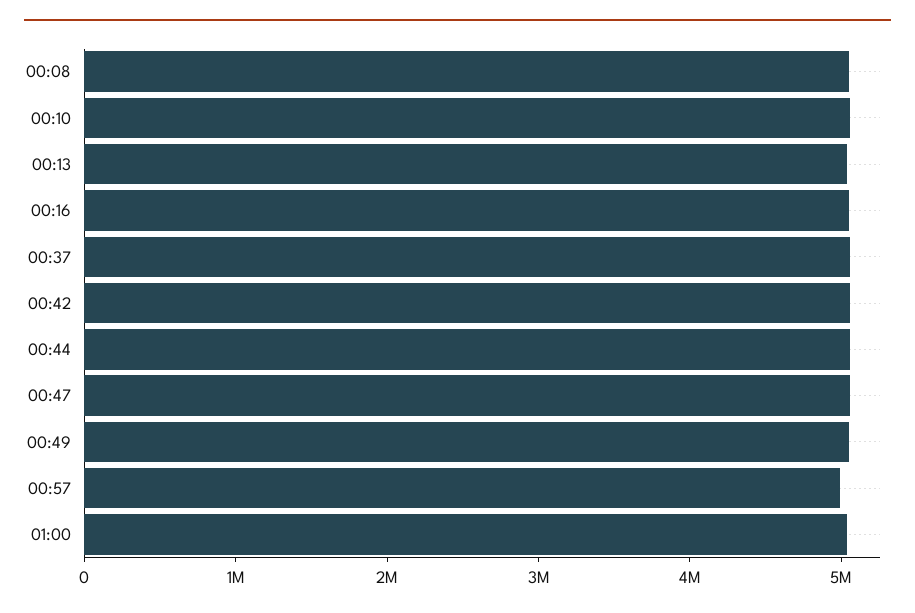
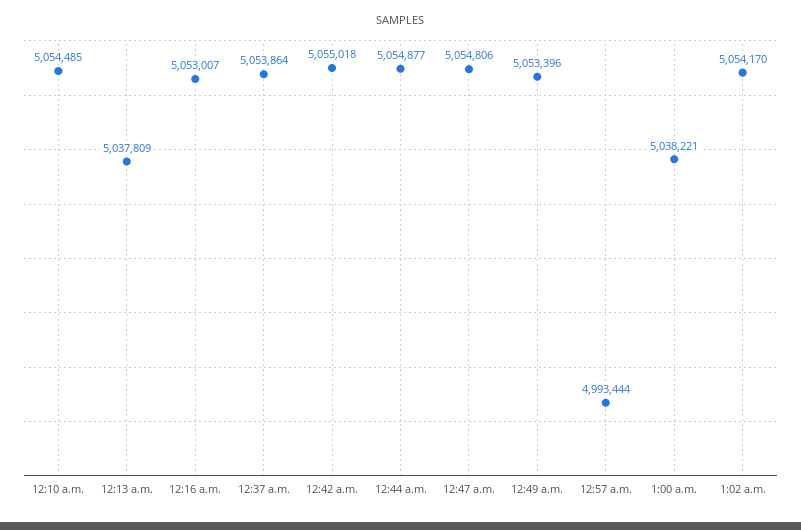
00:08: 5000000 -> none
1:02 a.m.: none -> 5054170

